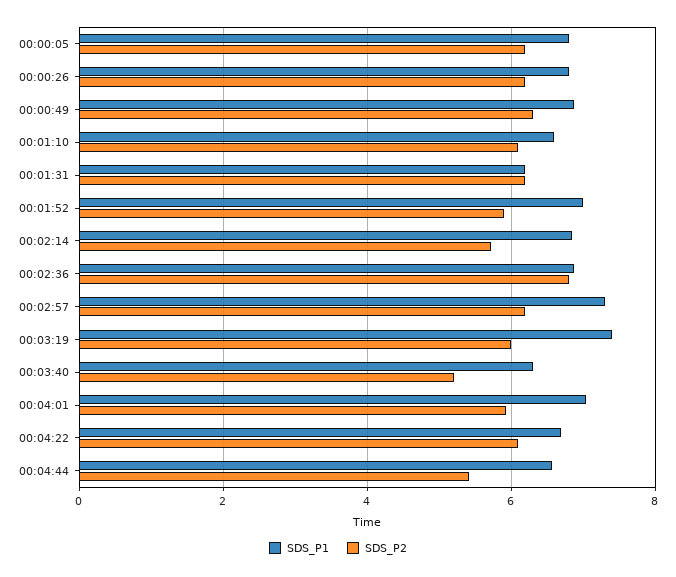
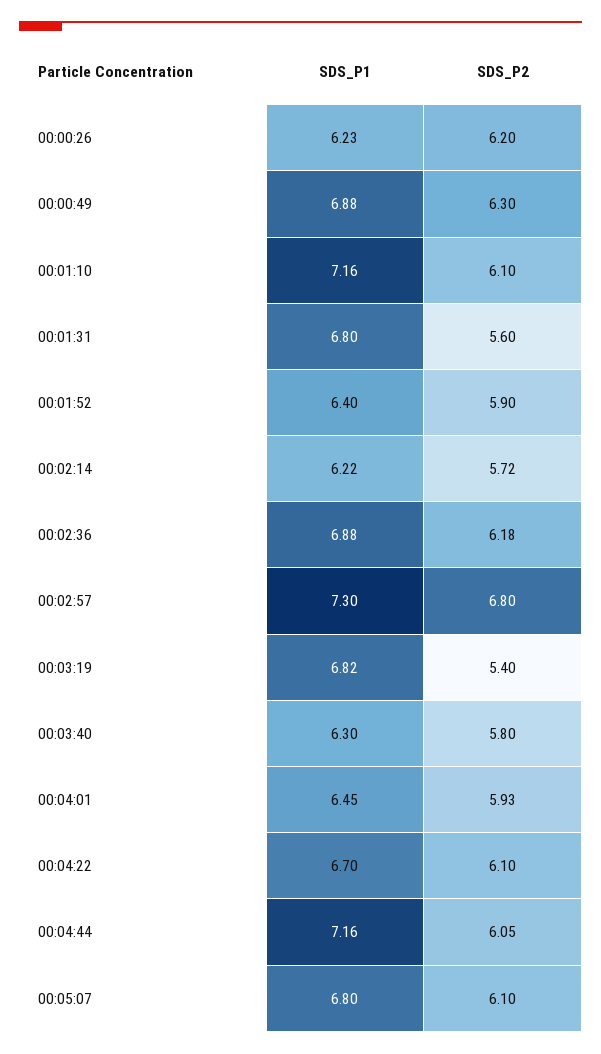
SDS_P1, 00:00:05: 6.8 -> none
SDS_P2, 00:00:05: 6.2 -> none
SDS_P1, 00:00:26: 6.8 -> 6.23
SDS_P1, 00:01:10: 6.6 -> 7.16
SDS_P1, 00:01:31: 6.2 -> 6.8
SDS_P2, 00:01:31: 6.2 -> 5.6
SDS_P1, 00:01:52: 7 -> 6.4
SDS_P1, 00:02:14: 6.8 -> 6.22
SDS_P2, 00:02:36: 6.8 -> 6.18
SDS_P2, 00:02:57: 6.2 -> 6.8
SDS_P1, 00:03:19: 7.4 -> 6.82
SDS_P2, 00:03:19: 6 -> 5.4
SDS_P2, 00:03:40: 5.2 -> 5.8
SDS_P1, 00:04:01: 7 -> 6.45
SDS_P1, 00:04:44: 6.6 -> 7.16
SDS_P2, 00:04:44: 5.4 -> 6.05
SDS_P1, 00:05:07: none -> 6.8
SDS_P2, 00:05:07: none -> 6.1

